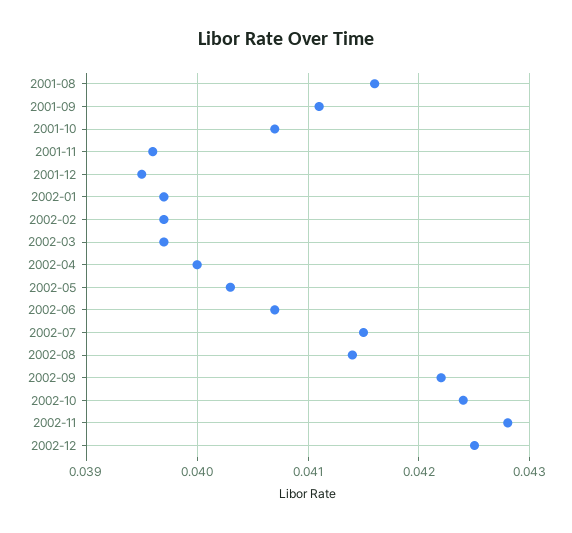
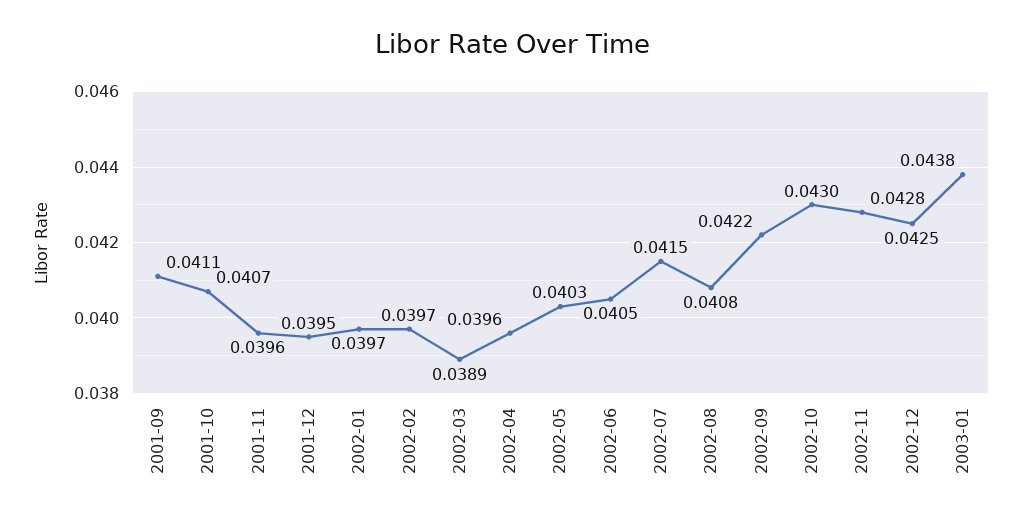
2001-08: 0.0416 -> none
2002-03: 0.0397 -> 0.0389
2002-04: 0.04 -> 0.0396
2002-06: 0.0407 -> 0.0405
2002-08: 0.0414 -> 0.0408
2002-10: 0.0424 -> 0.043
2003-01: none -> 0.0438

